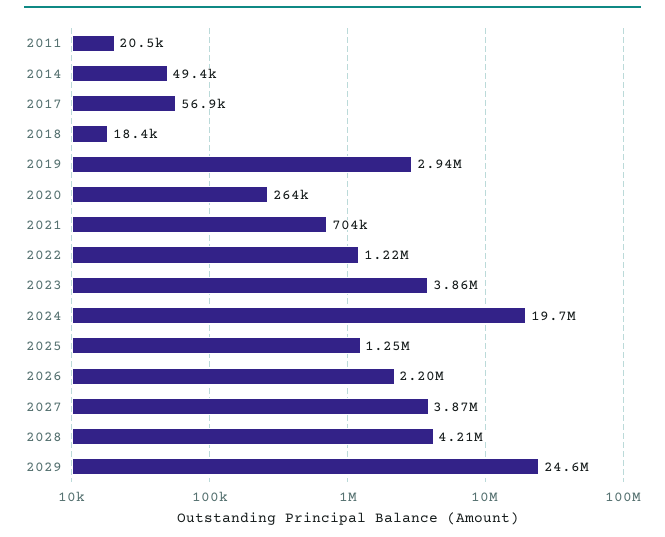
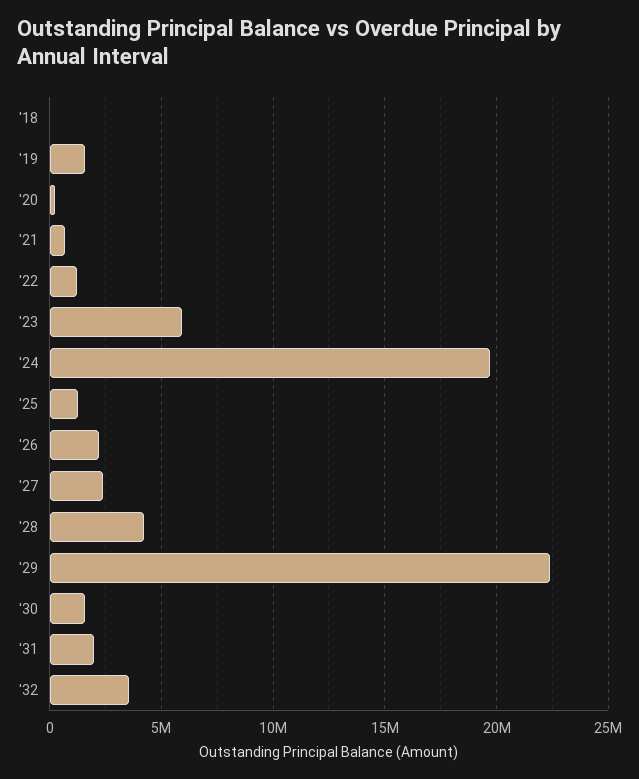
2011: 20500 -> none
2014: 49400 -> none
2017: 56900 -> none
2019: 2940000 -> 1500000
2023: 3860000 -> 6000000
2027: 3870000 -> 2500000
2029: 24600000 -> 22500000
'30: none -> 1500000
'31: none -> 2000000
'32: none -> 3500000

